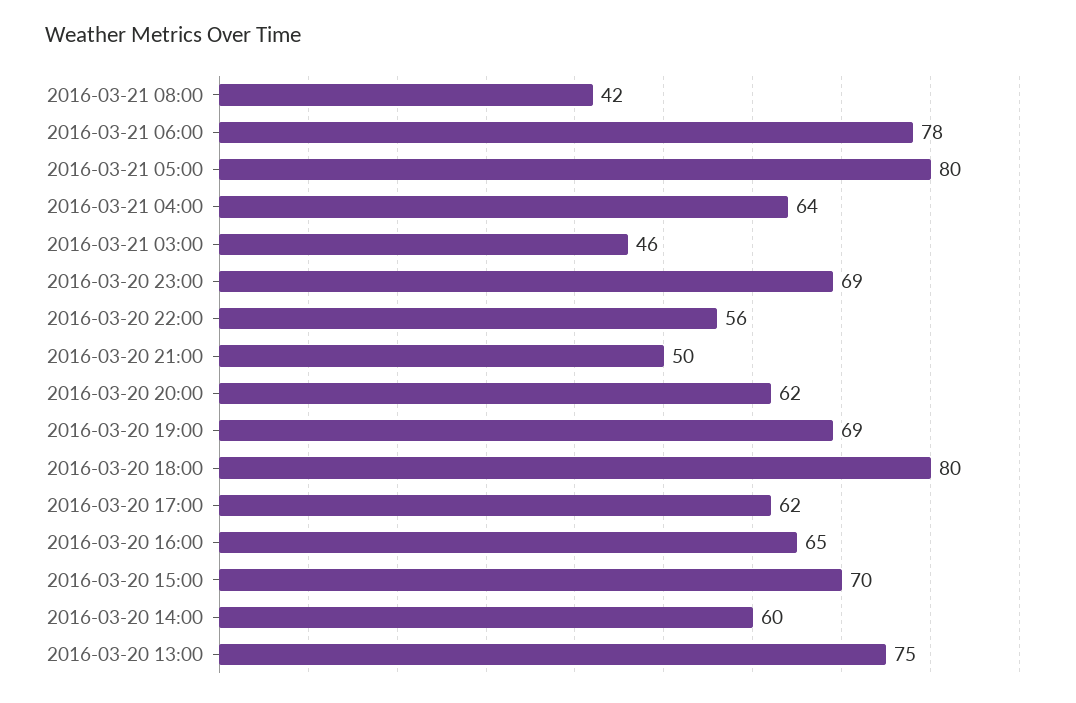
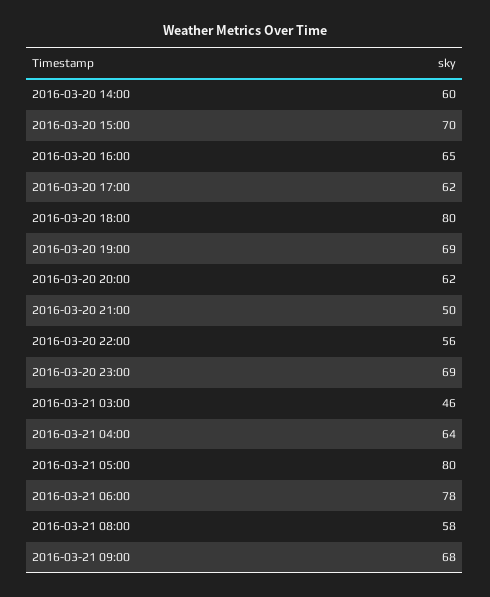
2016-03-21 08:00: 42 -> 58
2016-03-20 13:00: 75 -> none
2016-03-21 09:00: none -> 68

